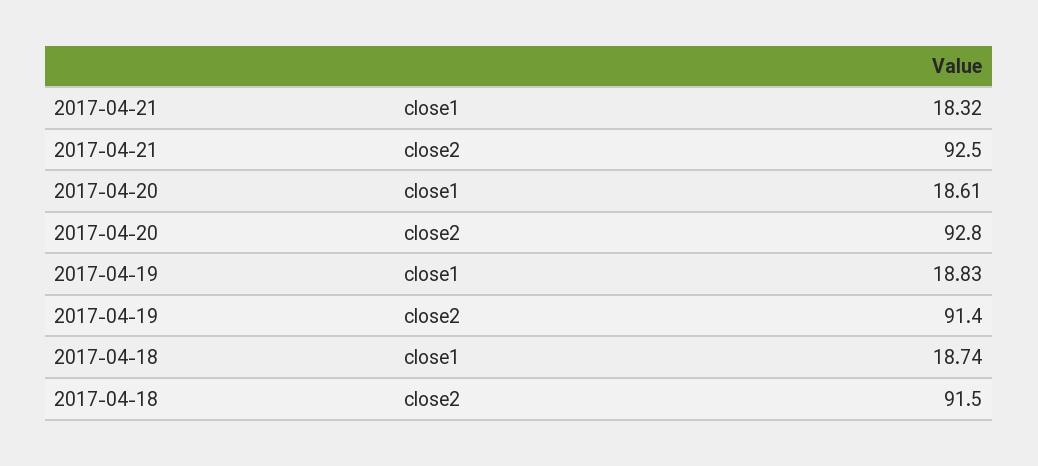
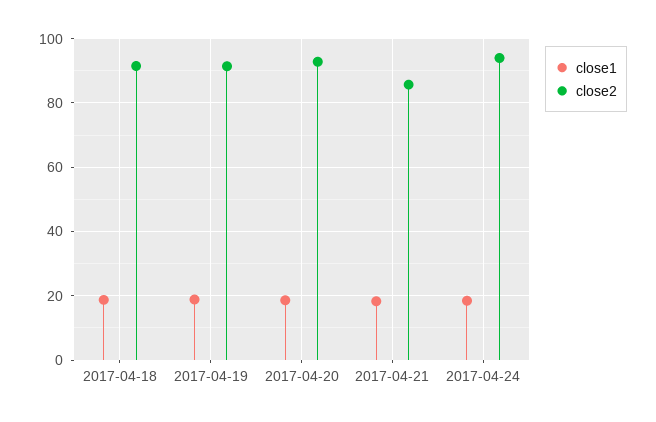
close2, 2017-04-21: 92.5 -> 86
close1, 2017-04-24: none -> 18
close2, 2017-04-24: none -> 94

